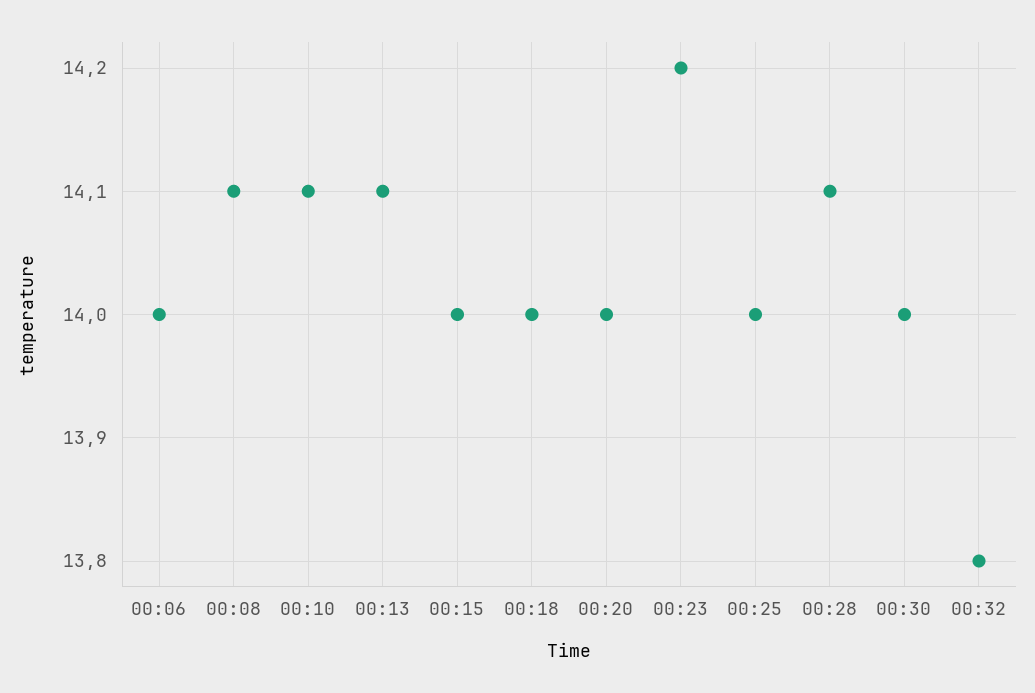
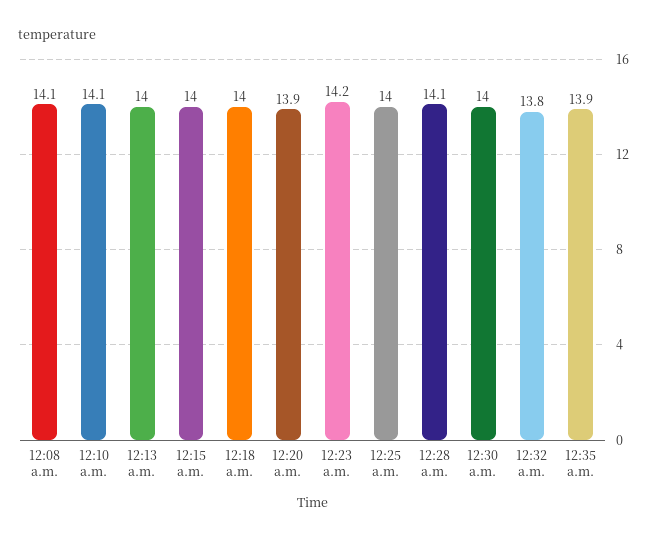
00:06: 14 -> none
00:13: 14.1 -> 14
00:20: 14 -> 13.9
12:35 a.m.: none -> 13.9

